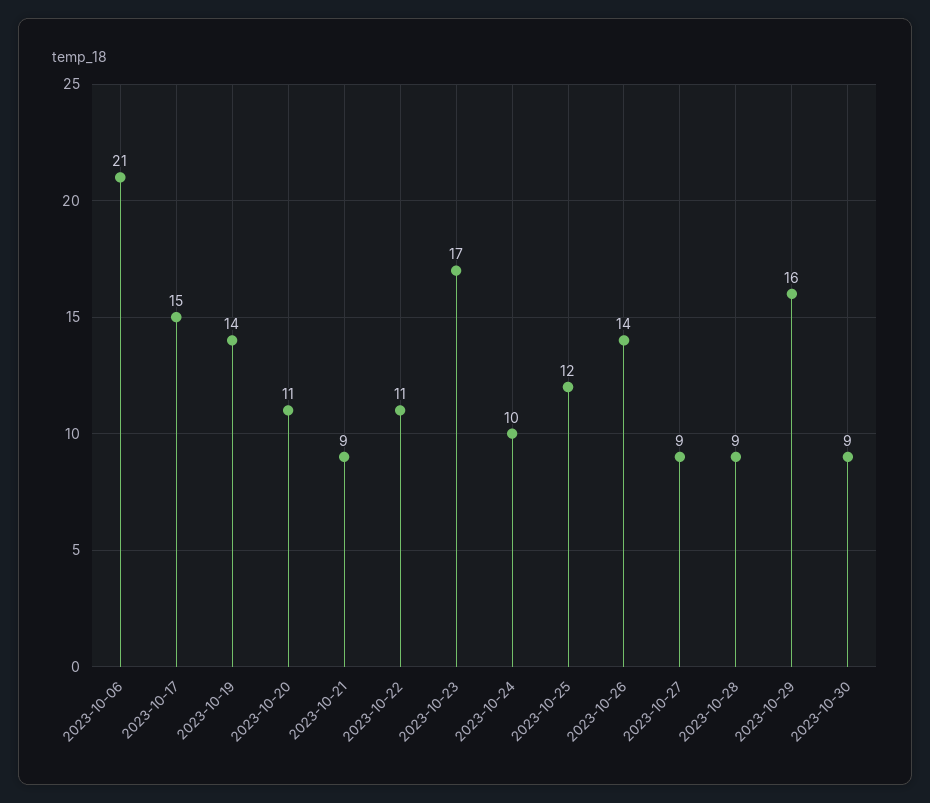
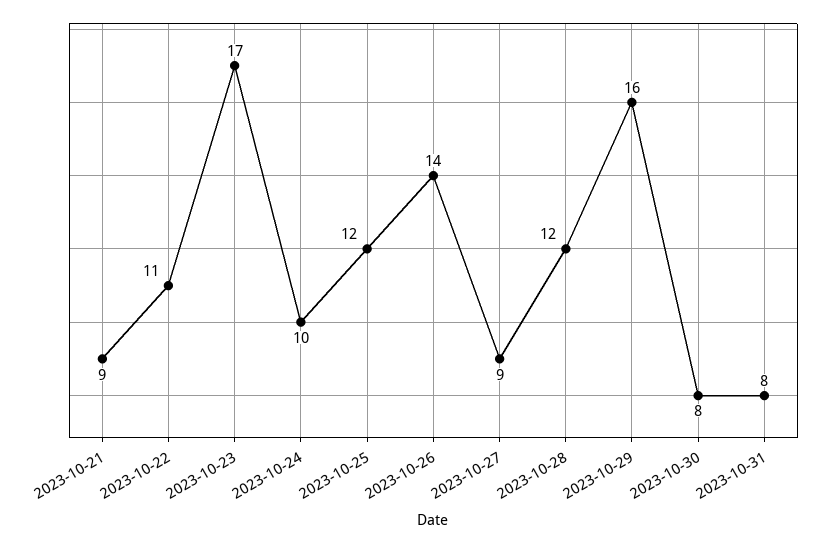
2023-10-06: 21 -> none
2023-10-17: 15 -> none
2023-10-19: 14 -> none
2023-10-20: 11 -> none
2023-10-28: 9 -> 12
2023-10-30: 9 -> 8
2023-10-31: none -> 8

